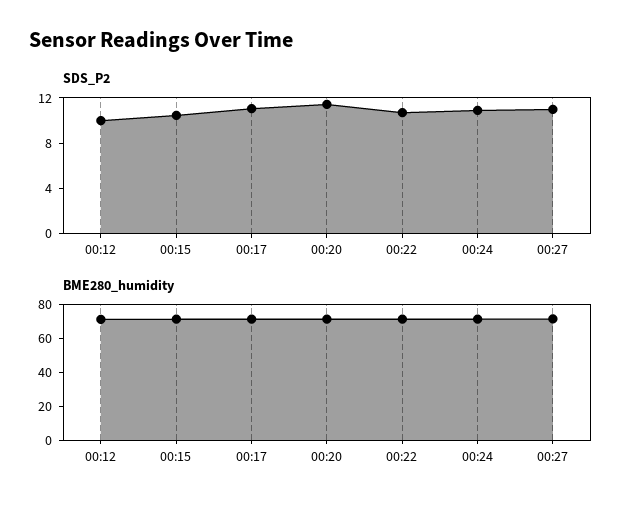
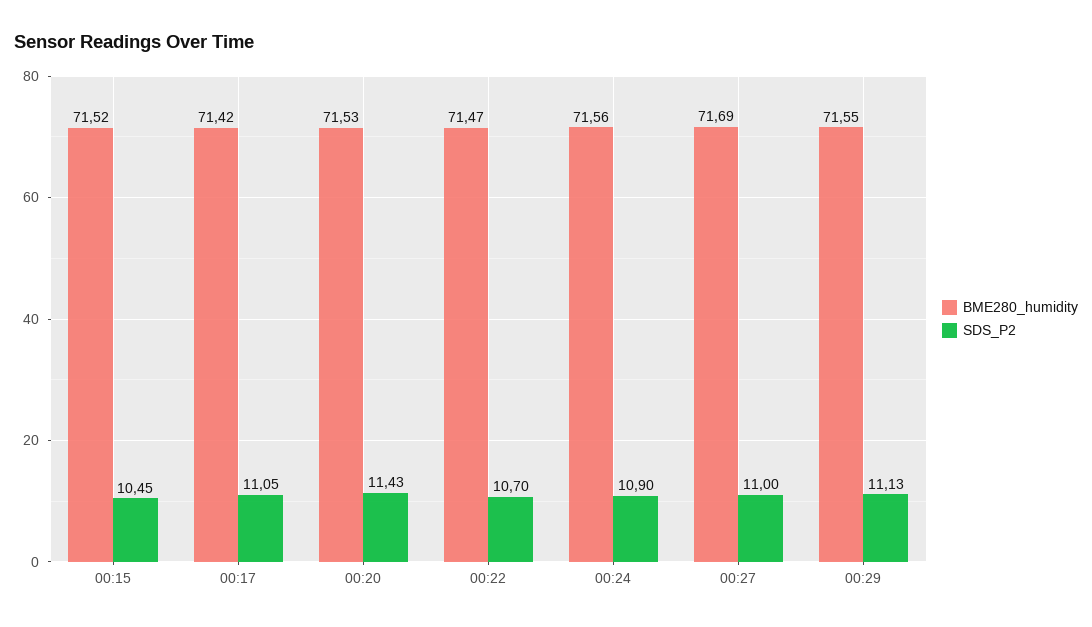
SDS_P2, 00:12: 10 -> none
BME280_humidity, 00:12: 70 -> none
BME280_humidity, 00:29: none -> 71.55
SDS_P2, 00:29: none -> 11.13

